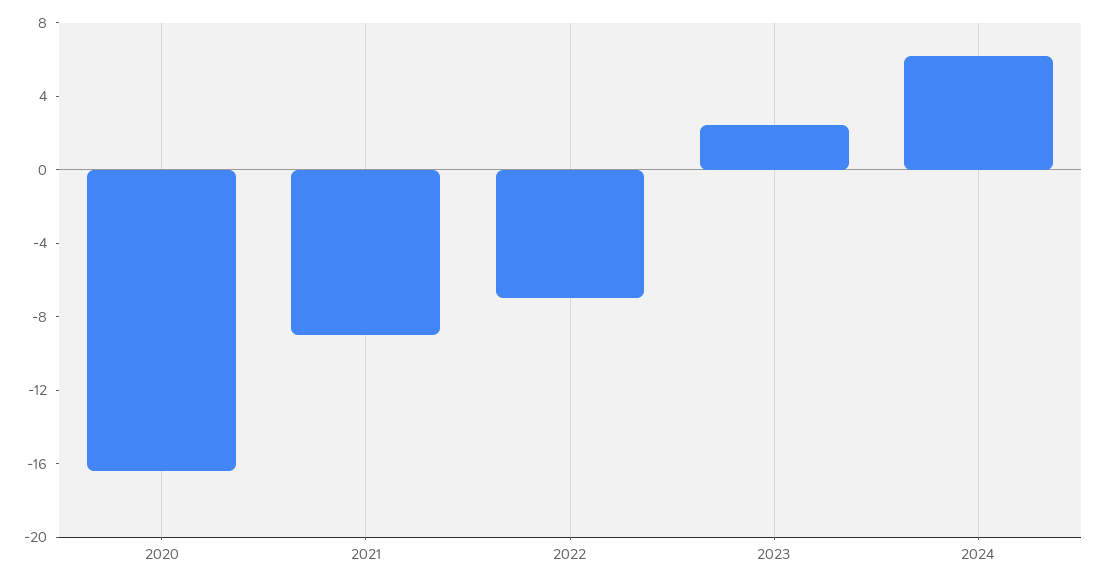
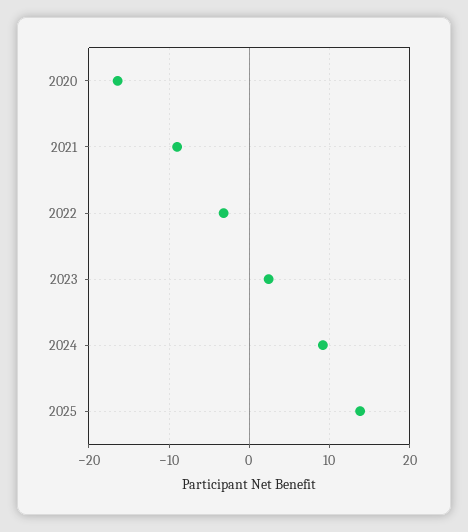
2022: -7 -> -3
2024: 6 -> 9
2025: none -> 14

